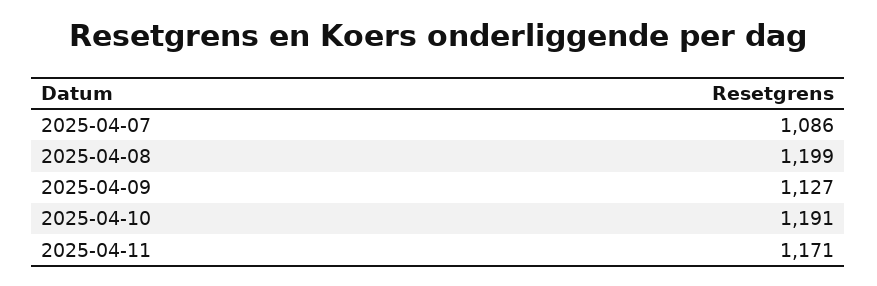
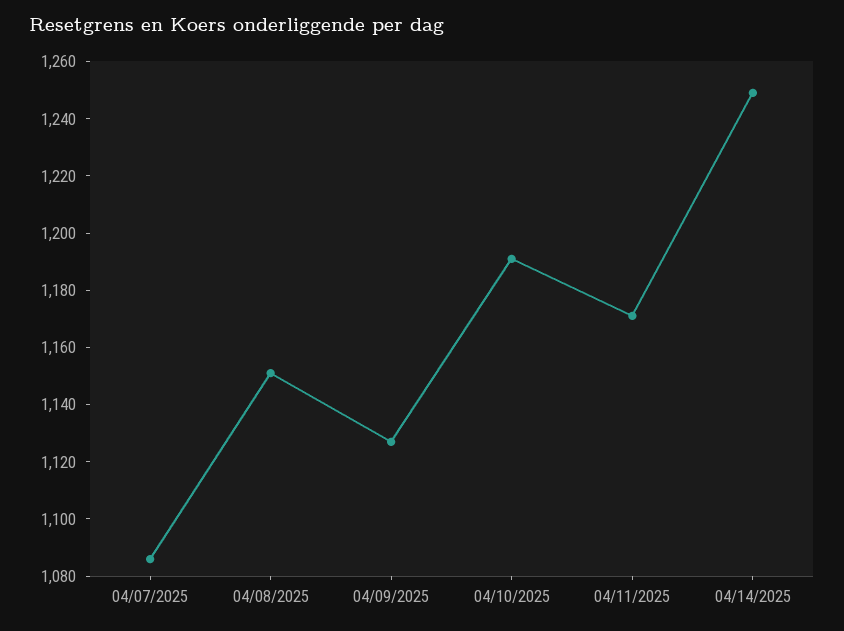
2025-04-08: 1199 -> 1150
04/14/2025: none -> 1250

